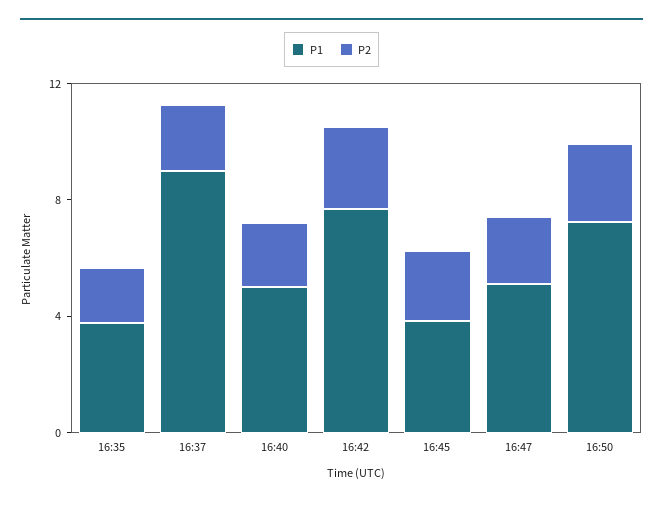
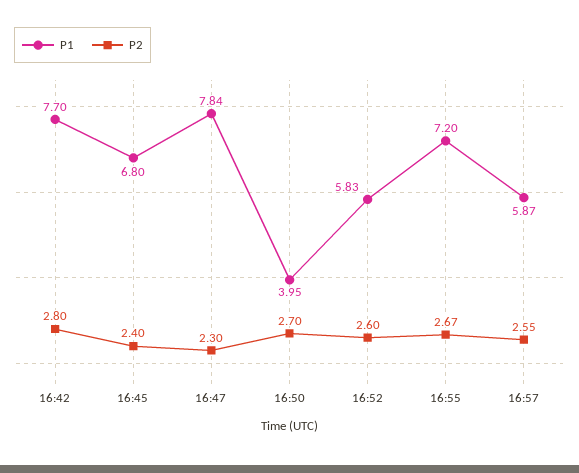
P1, 16:35: 4 -> none
P2, 16:35: 2 -> none
P1, 16:37: 9 -> none
P2, 16:37: 2 -> none
P1, 16:40: 5 -> none
P2, 16:40: 2 -> none
P1, 16:45: 4 -> 6.8
P1, 16:47: 5 -> 7.84
P1, 16:50: 7 -> 3.95
P1, 16:52: none -> 5.83
P2, 16:52: none -> 2.6
P1, 16:55: none -> 7.2
P2, 16:55: none -> 2.67
P1, 16:57: none -> 5.87
P2, 16:57: none -> 2.55

